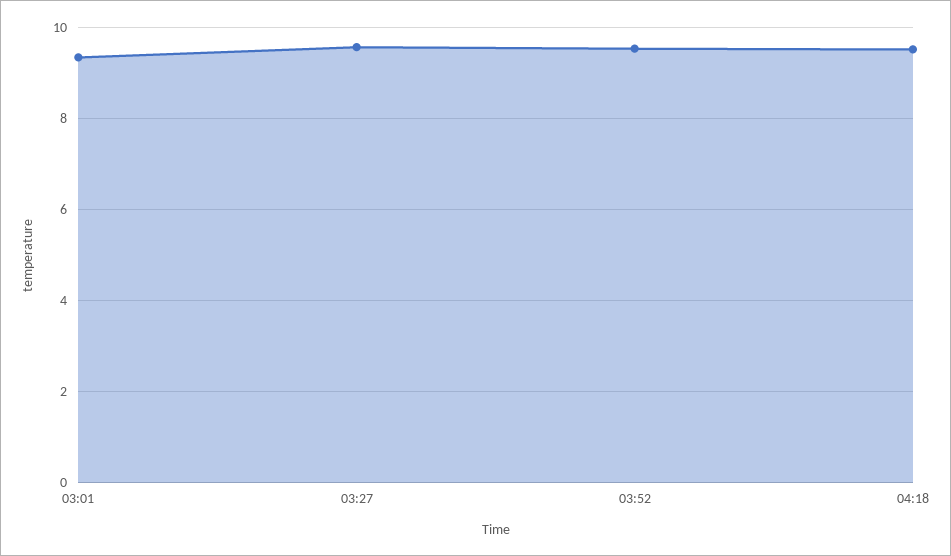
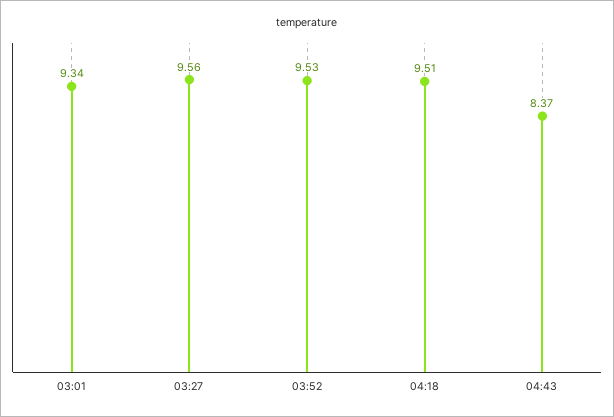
04:43: none -> 8.37

